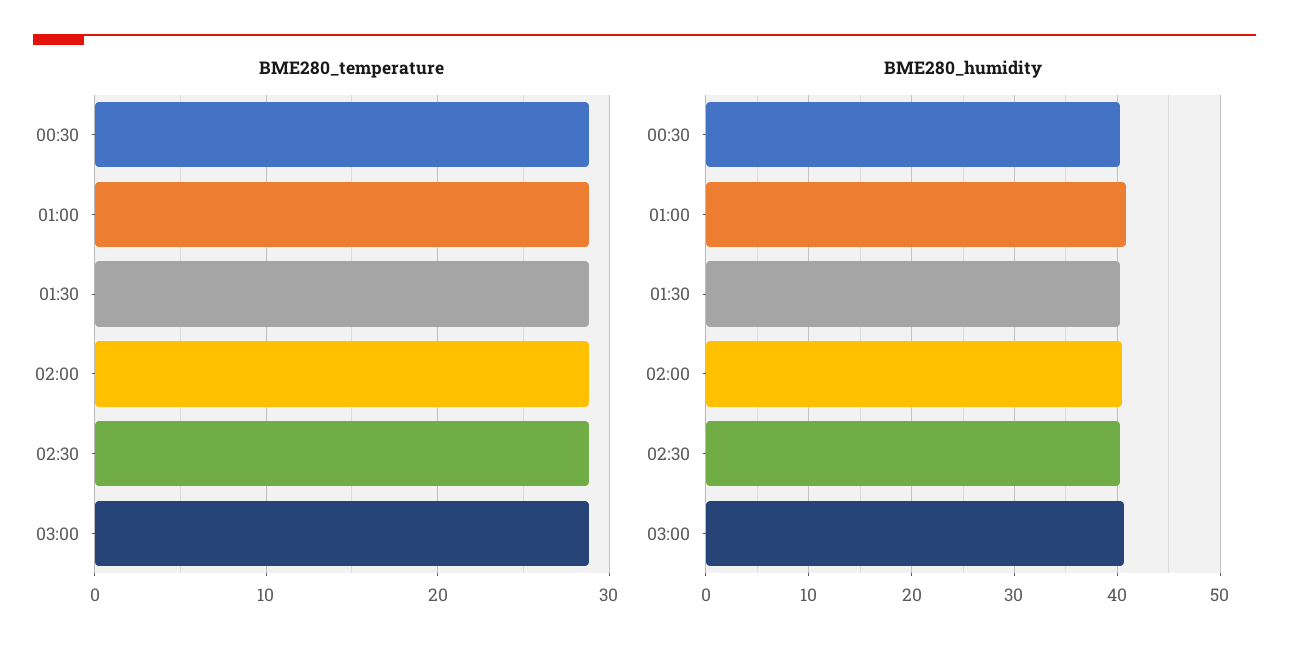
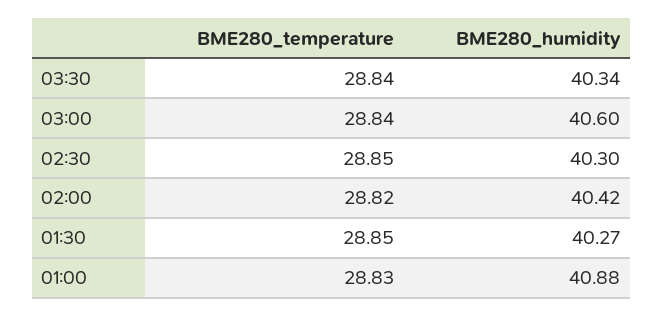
BME280_temperature, 00:30: 29 -> none
BME280_humidity, 00:30: 40 -> none
BME280_temperature, 03:30: none -> 28.84
BME280_humidity, 03:30: none -> 40.34

